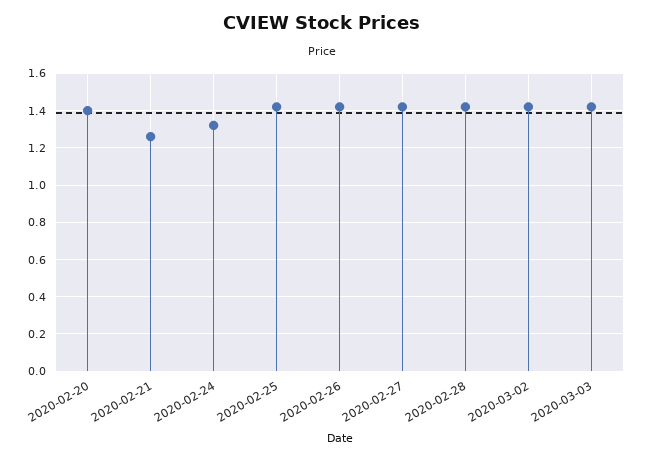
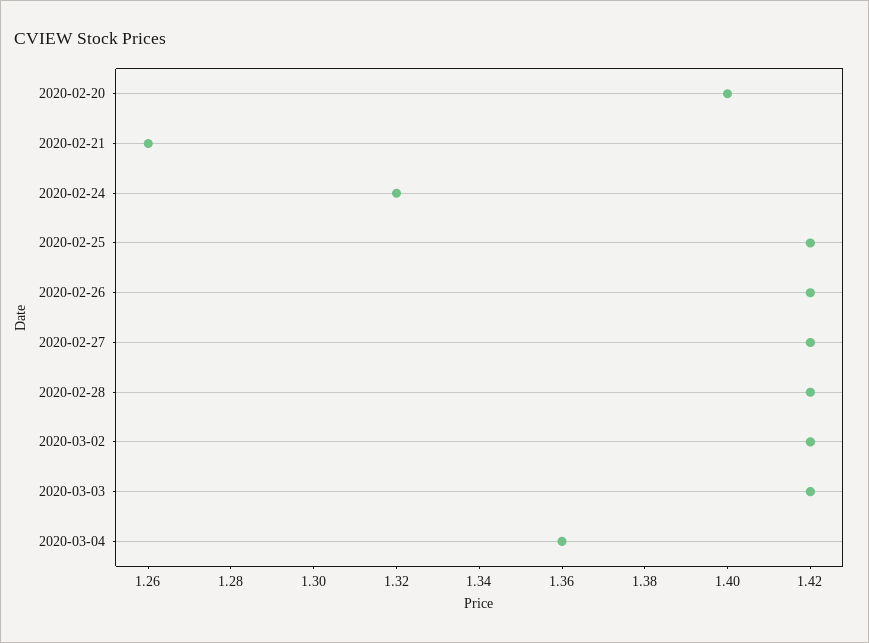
2020-03-04: none -> 1.36

